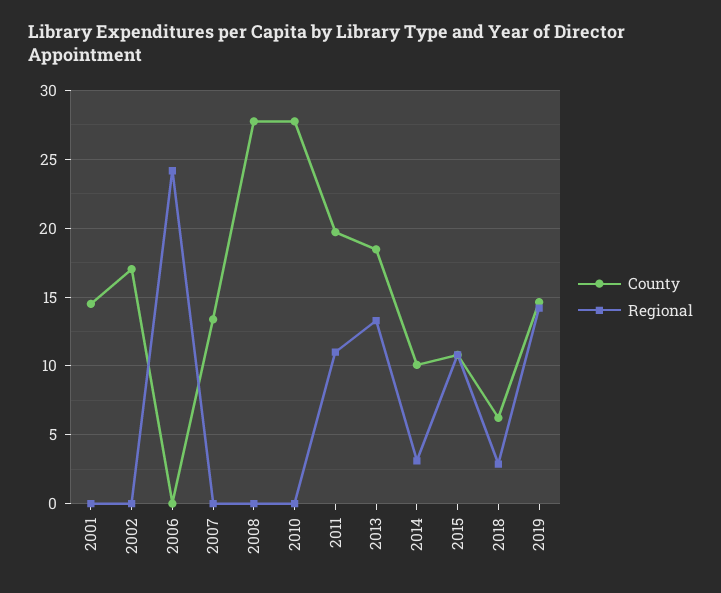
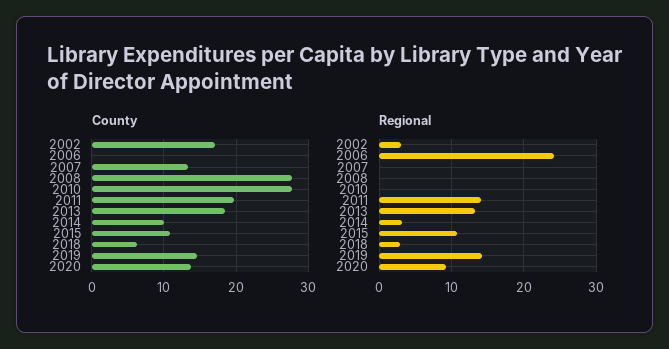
County, 2001: 14.5 -> none
Regional, 2001: 0 -> none
Regional, 2002: 0 -> 3
Regional, 2011: 11 -> 14
County, 2020: none -> 14
Regional, 2020: none -> 9

